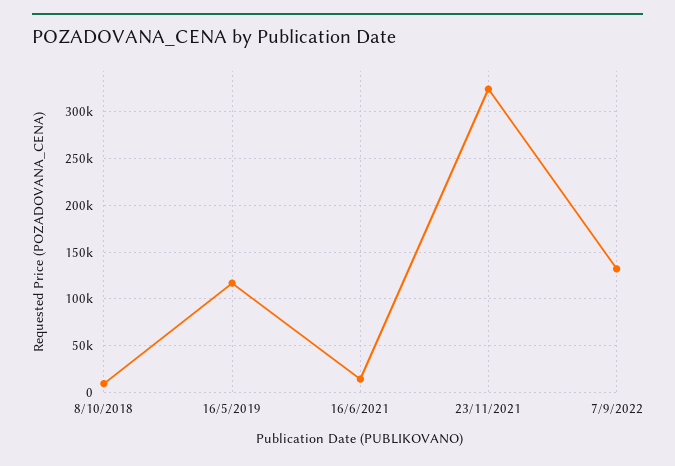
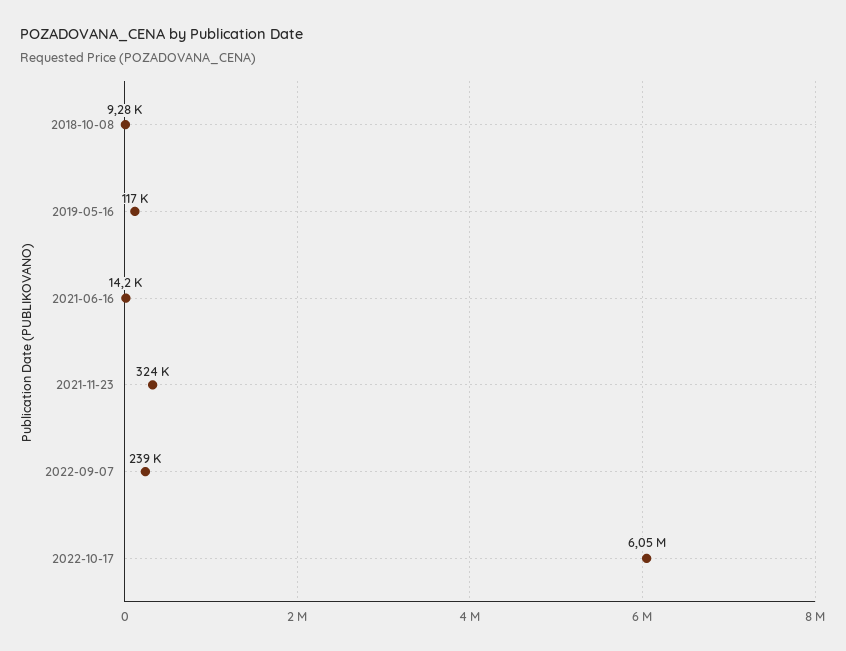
7/9/2022: 130000 -> 239000
2022-10-17: none -> 6050000

